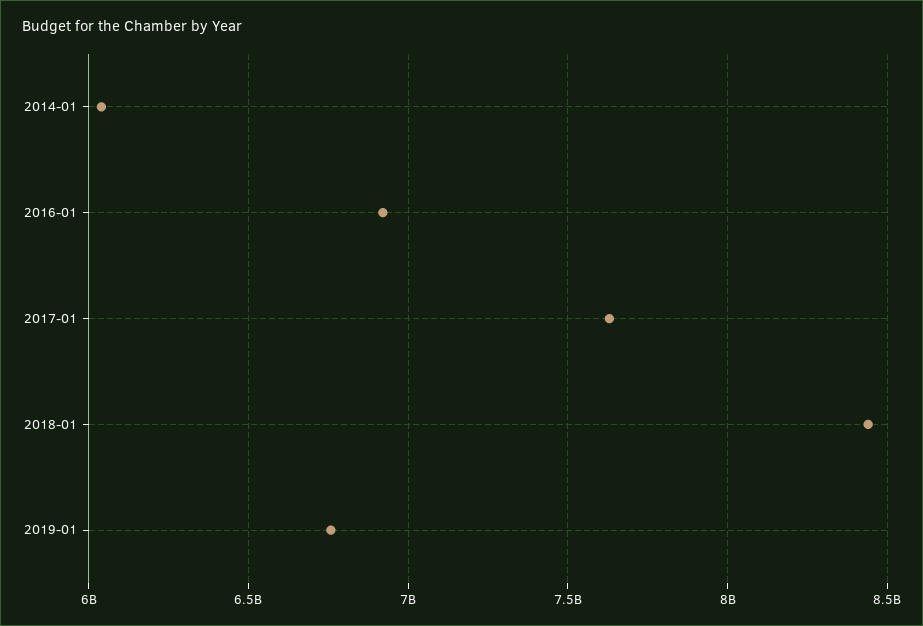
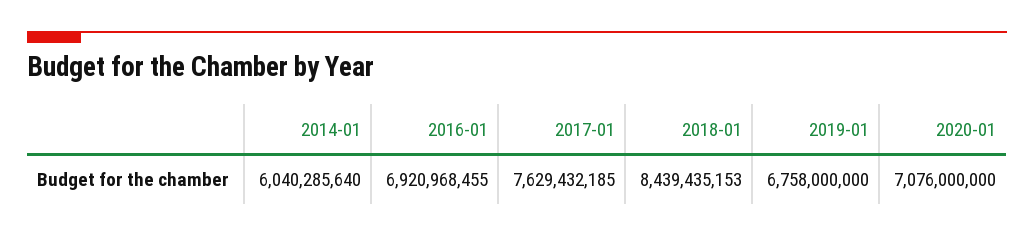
2020-01: none -> 7076000000

